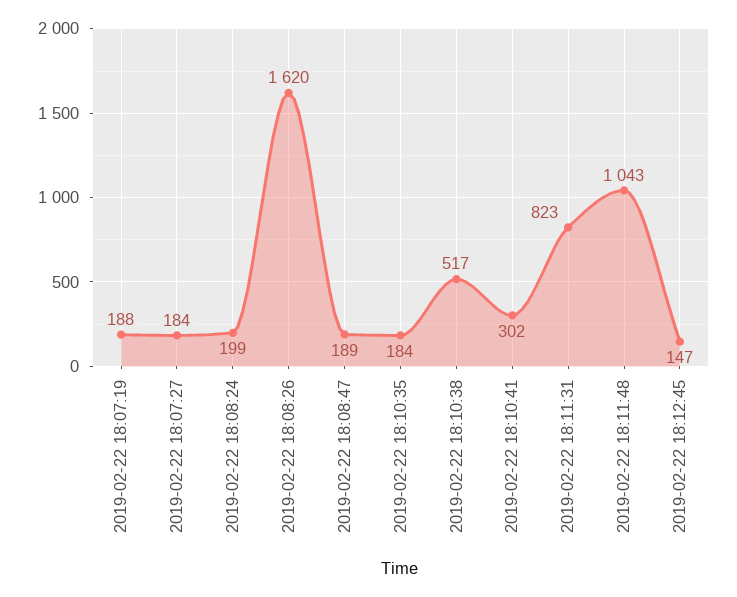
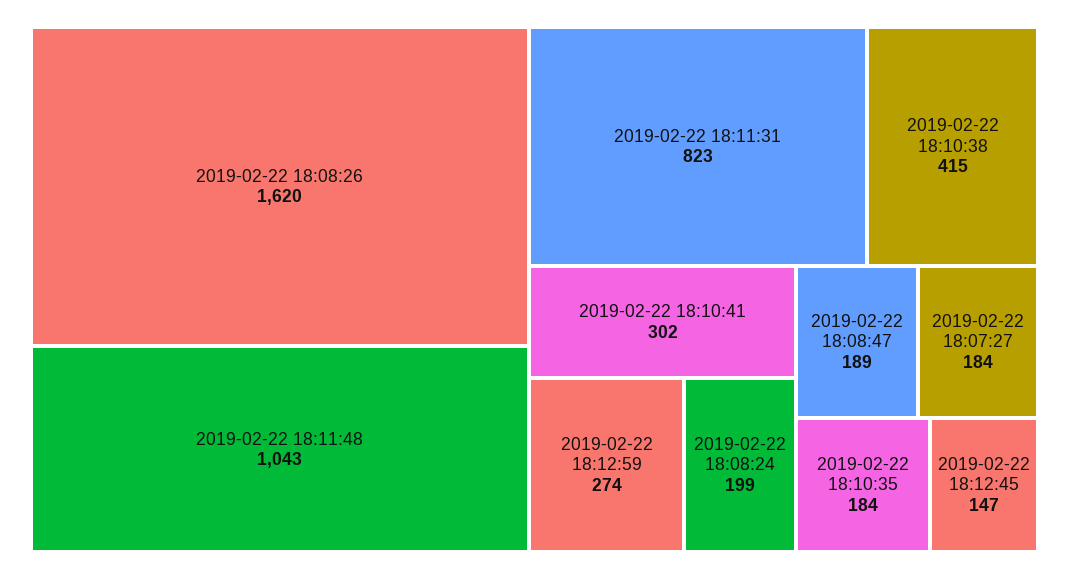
2019-02-22 18:07:19: 188 -> none
2019-02-22 18:10:38: 517 -> 415
2019-02-22 18:12:59: none -> 274

